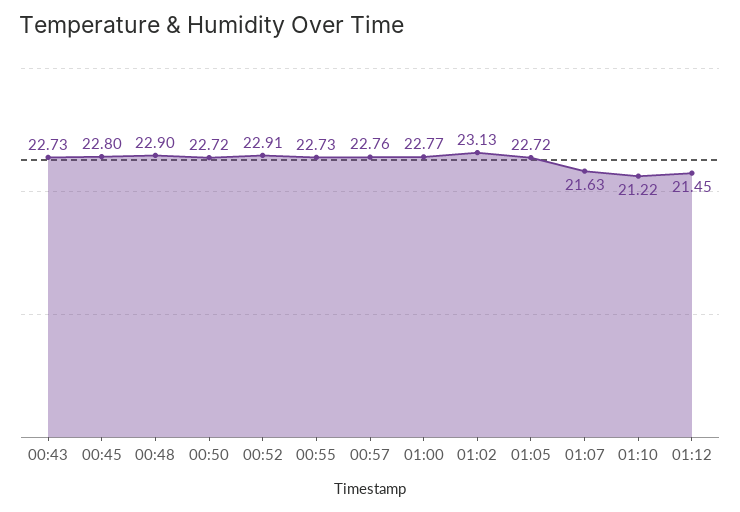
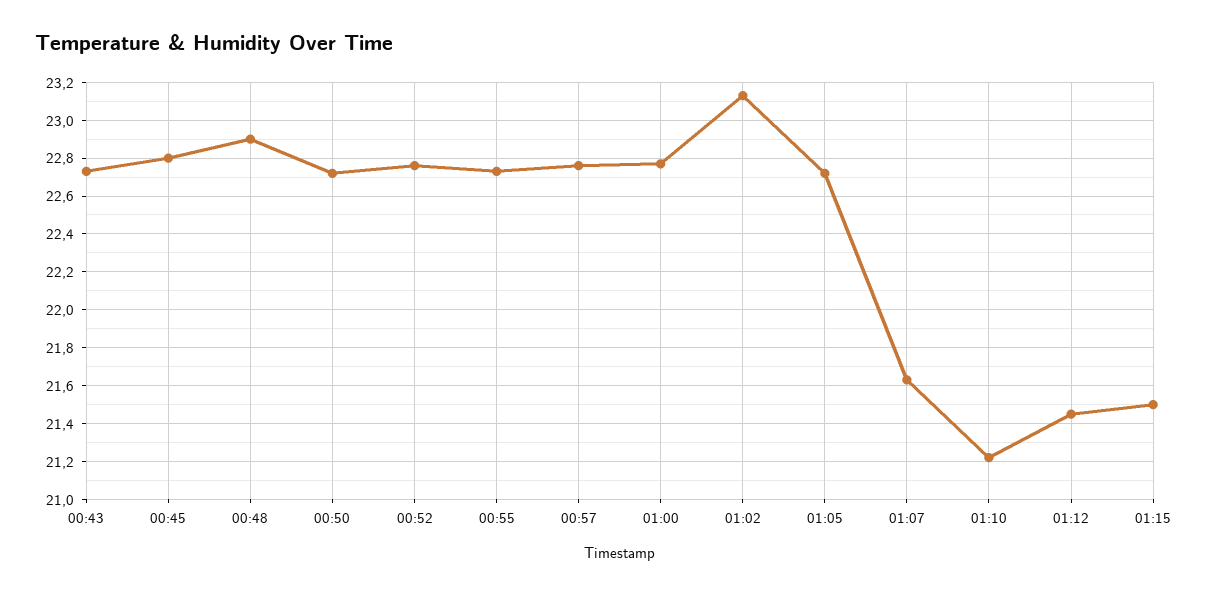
00:52: 22.91 -> 22.75
01:15: none -> 21.5

